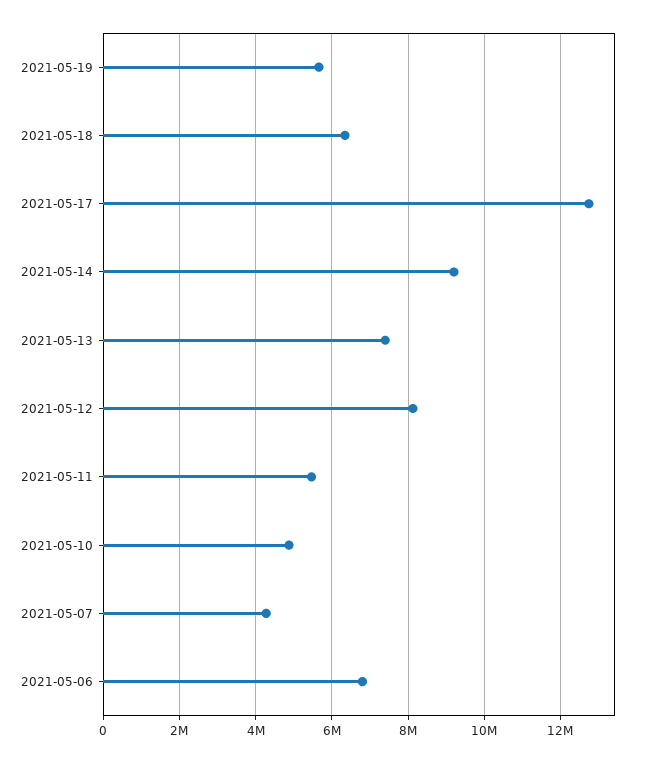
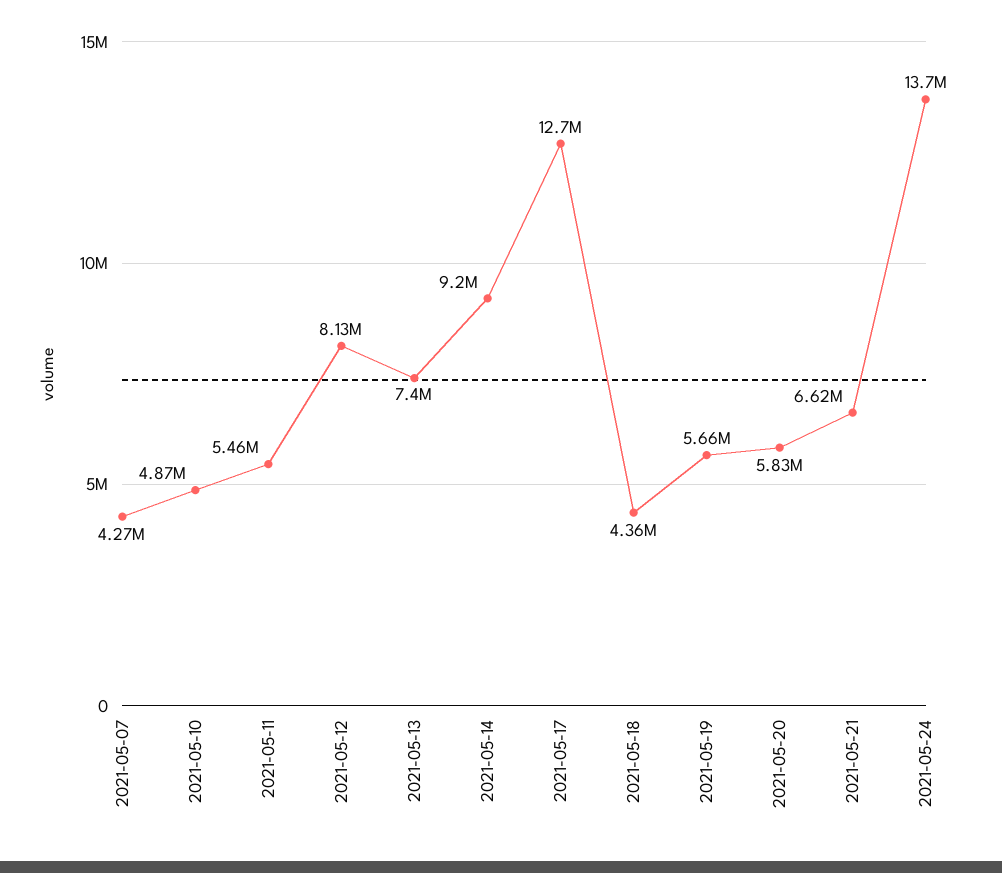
2021-05-18: 6400000 -> 4360000
2021-05-06: 6800000 -> none
2021-05-20: none -> 5830000
2021-05-21: none -> 6620000
2021-05-24: none -> 13700000

